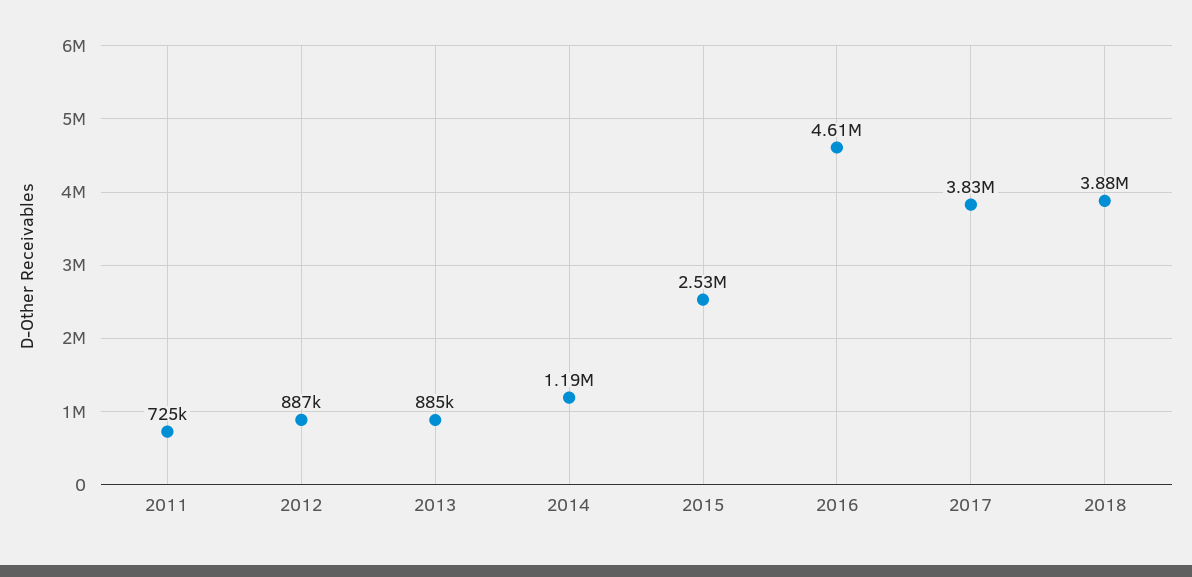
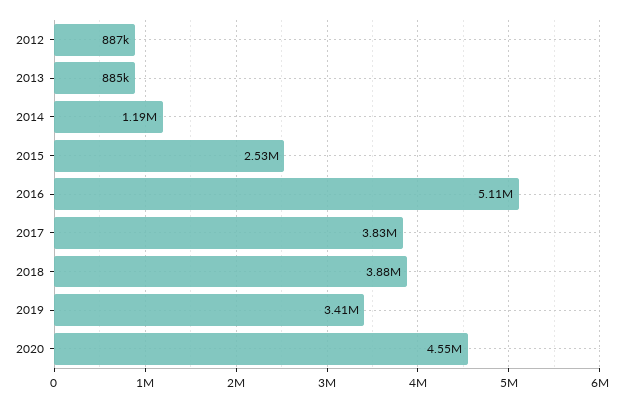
2011: 725000 -> none
2016: 4610000 -> 5110000
2019: none -> 3410000
2020: none -> 4550000

